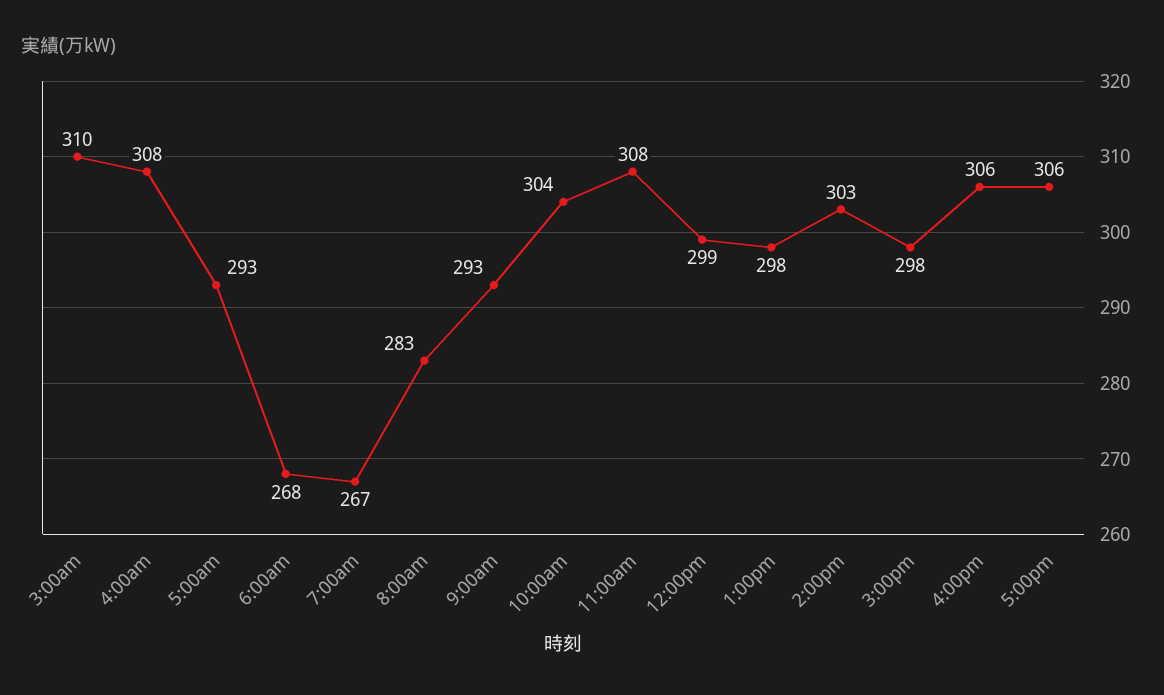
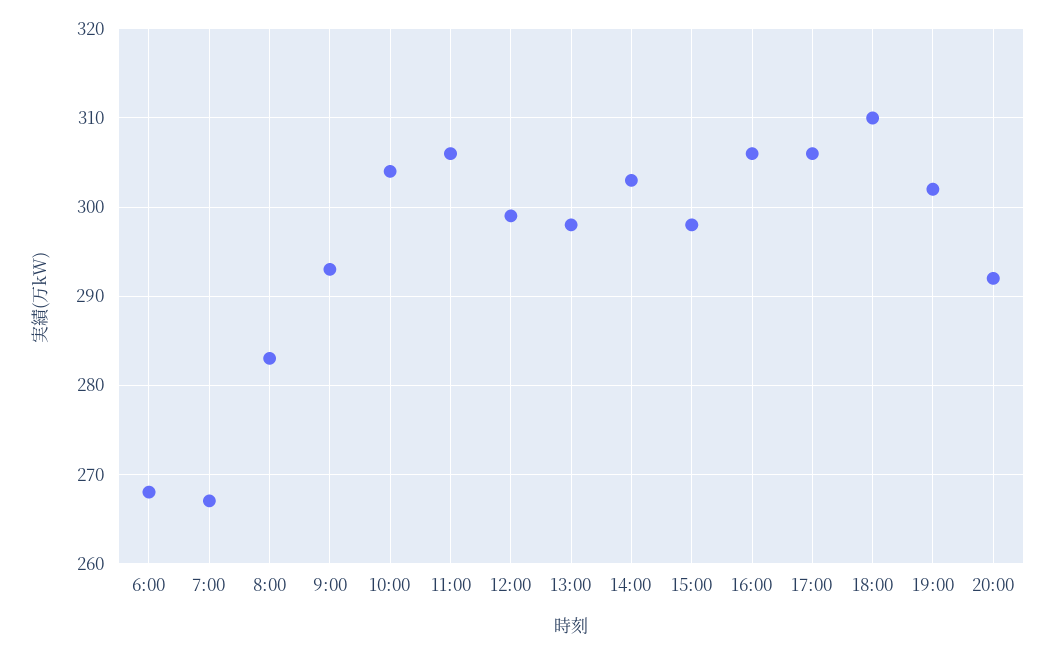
3:00am: 310 -> none
4:00am: 308 -> none
5:00am: 293 -> none
11:00am: 308 -> 306
18:00: none -> 310
19:00: none -> 302
20:00: none -> 292

